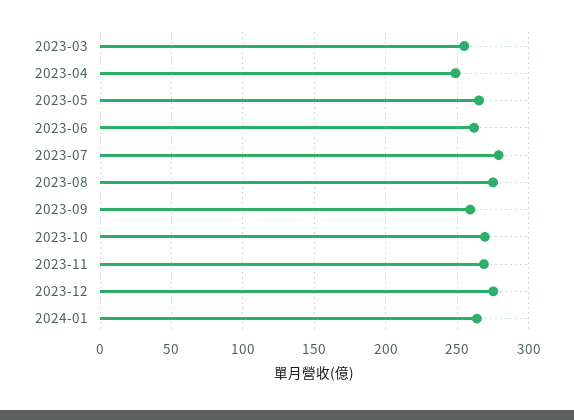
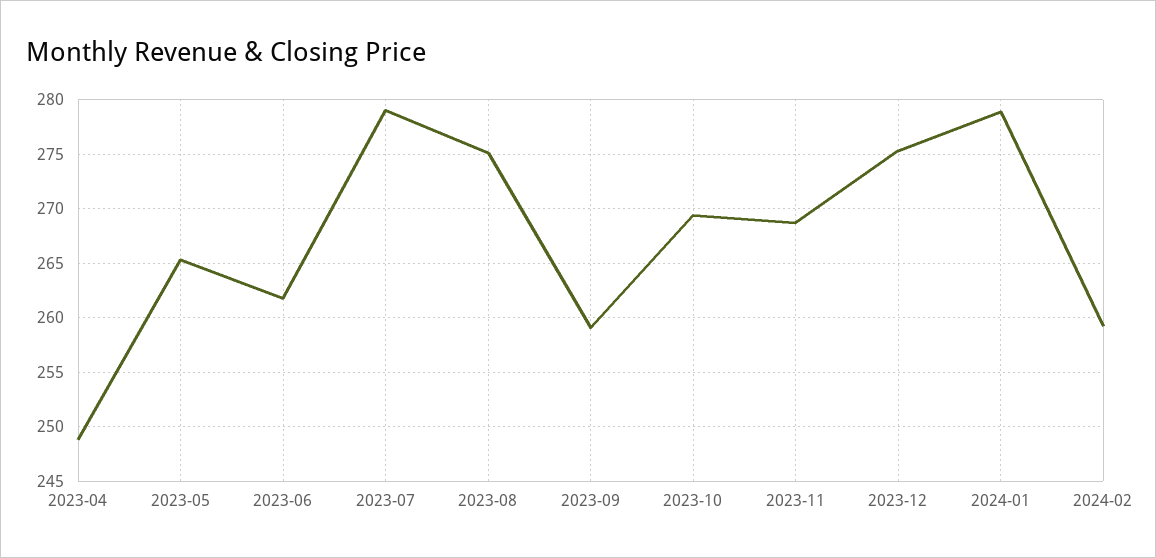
2023-03: 255 -> none
2024-01: 265 -> 279
2024-02: none -> 259

